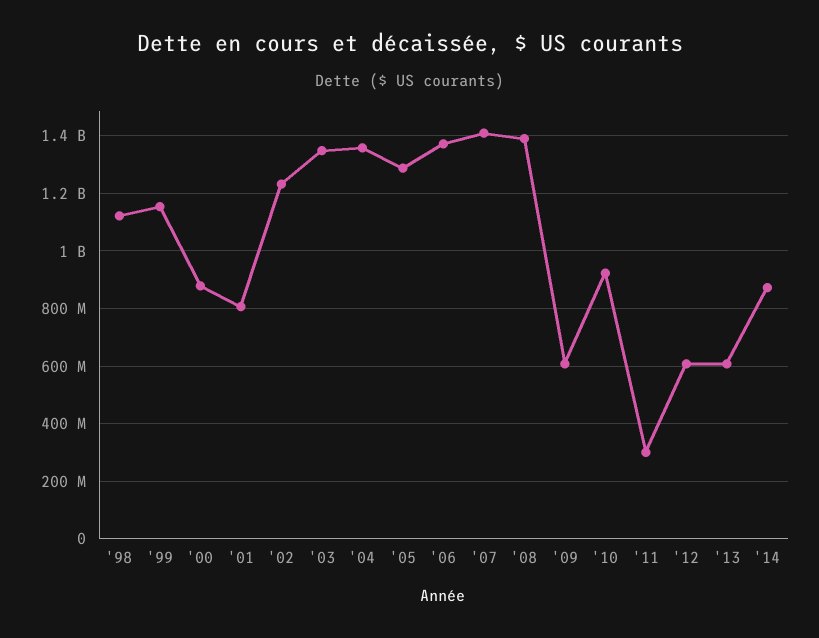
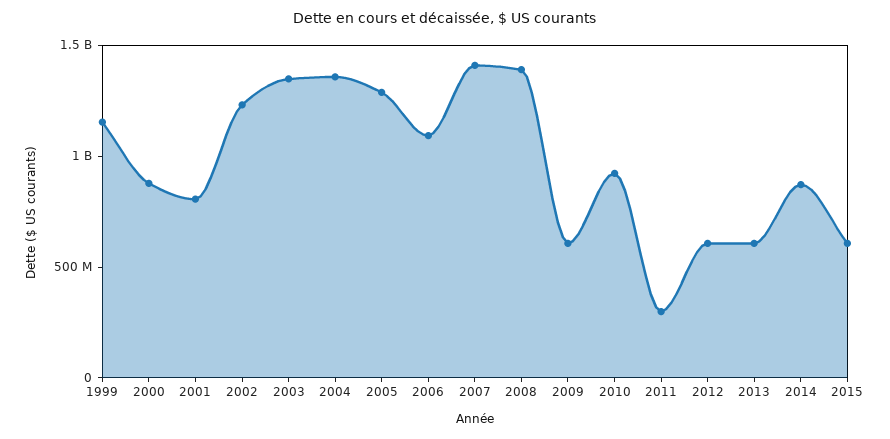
'98: 1125000000 -> none
'06: 1375000000 -> 1100000000
2015: none -> 600000000

